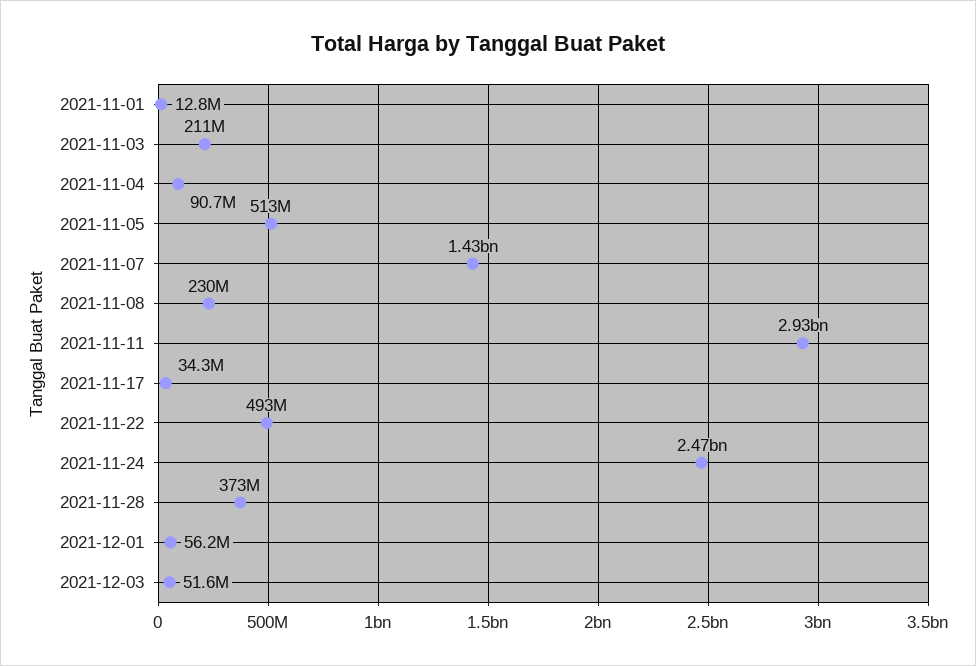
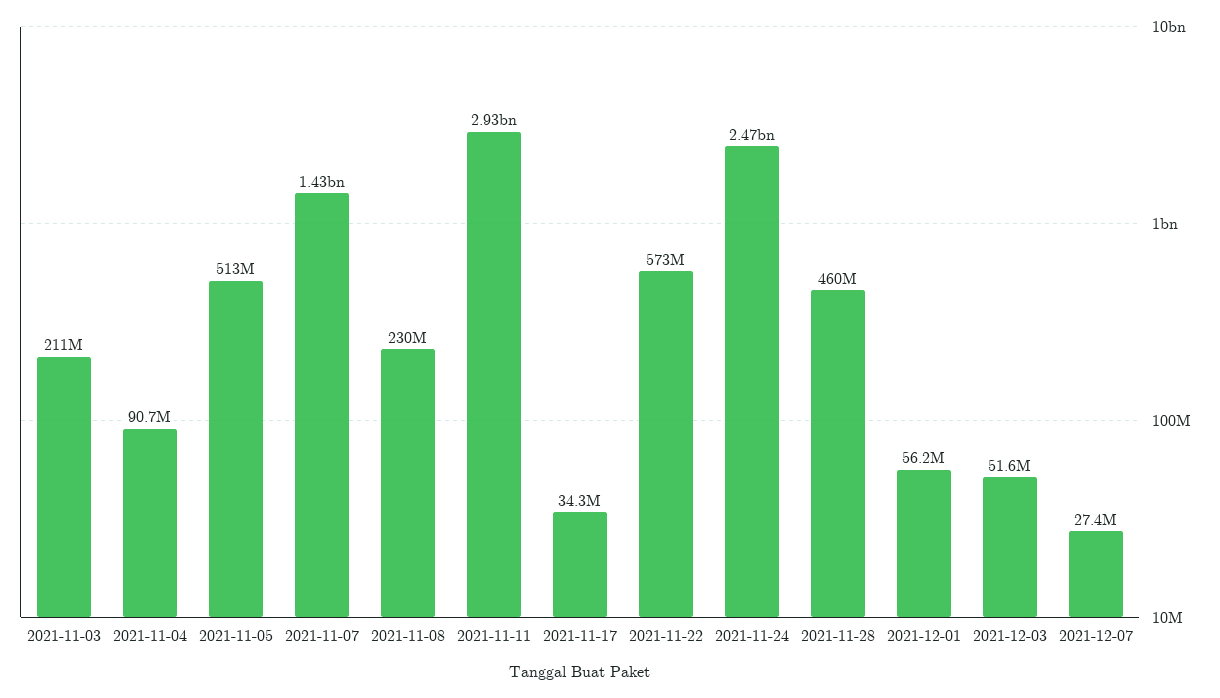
2021-11-01: 12800000 -> none
2021-11-22: 493000000 -> 573000000
2021-11-28: 373000000 -> 460000000
2021-12-07: none -> 27400000

